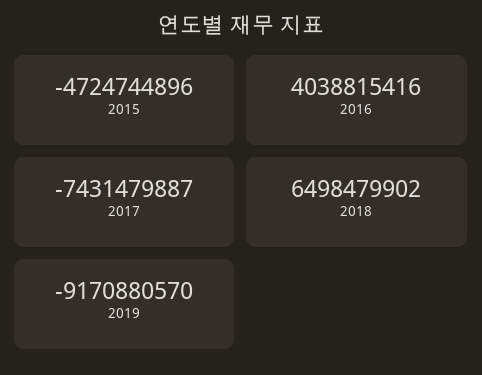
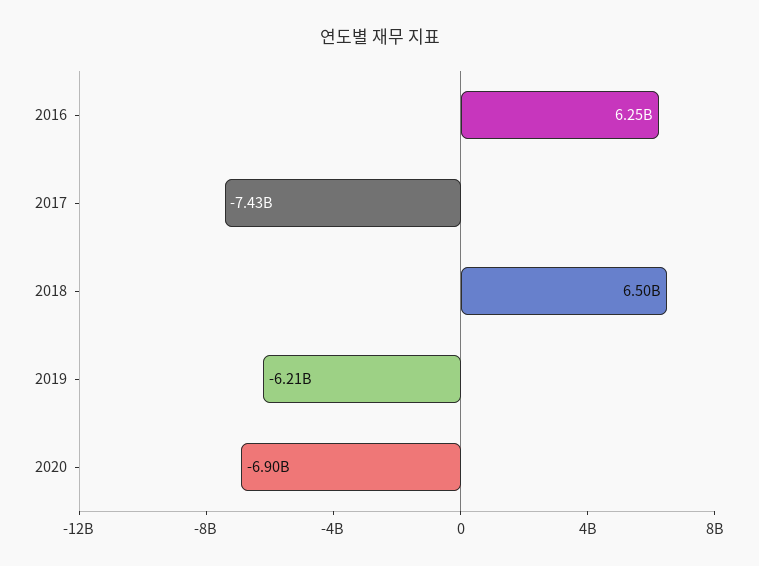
2015: -4724744896 -> none
2016: 4038815416 -> 6250000000
2019: -9170880570 -> -6210000000
2020: none -> -6900000000

